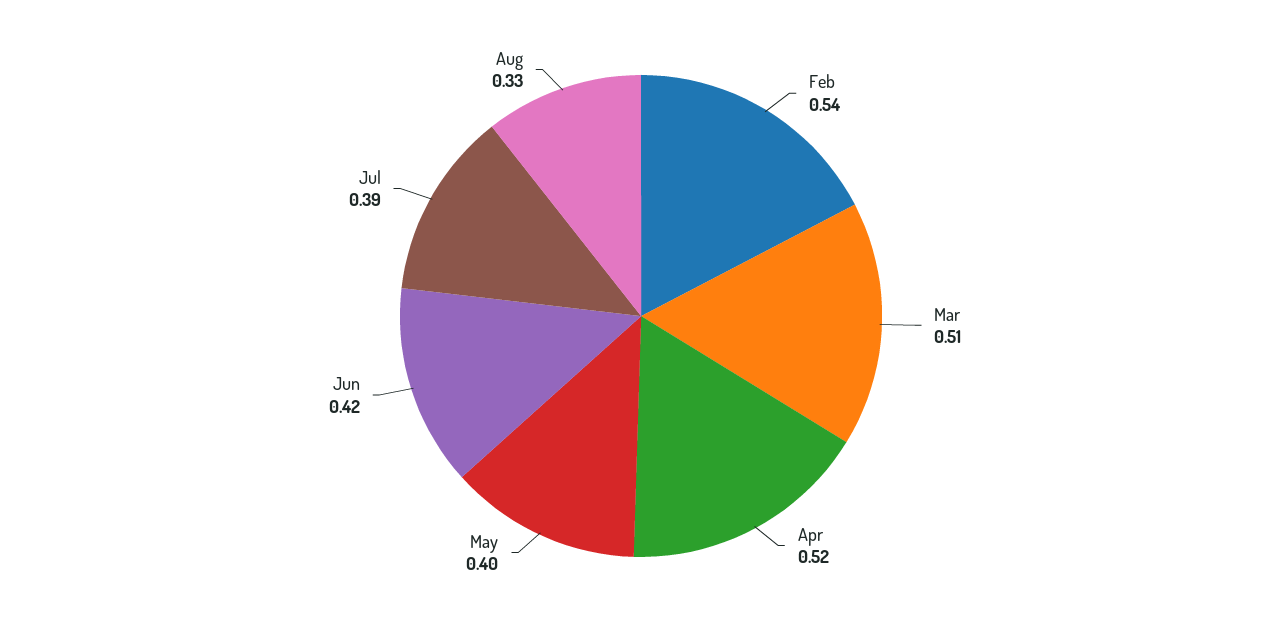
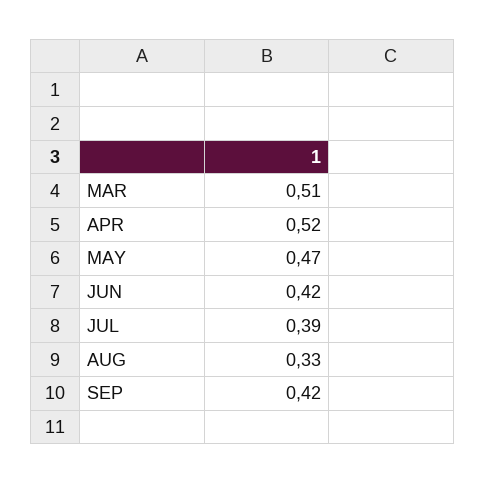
Feb: 0.54 -> none
May: 0.4 -> 0.47
SEP: none -> 0.42

